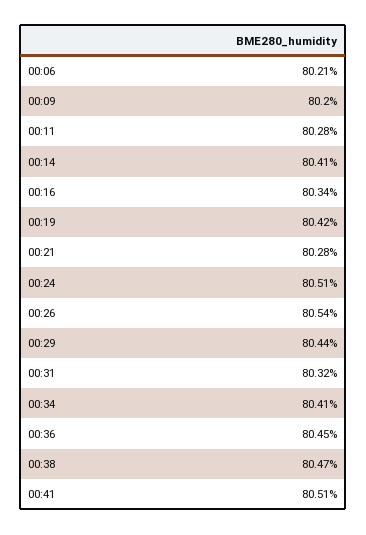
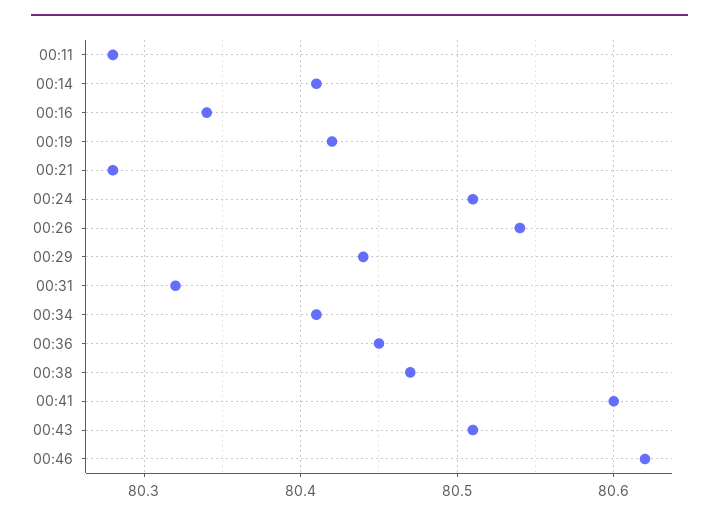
00:06: 80.21 -> none
00:09: 80.2 -> none
00:41: 80.51 -> 80.6
00:43: none -> 80.51
00:46: none -> 80.62

